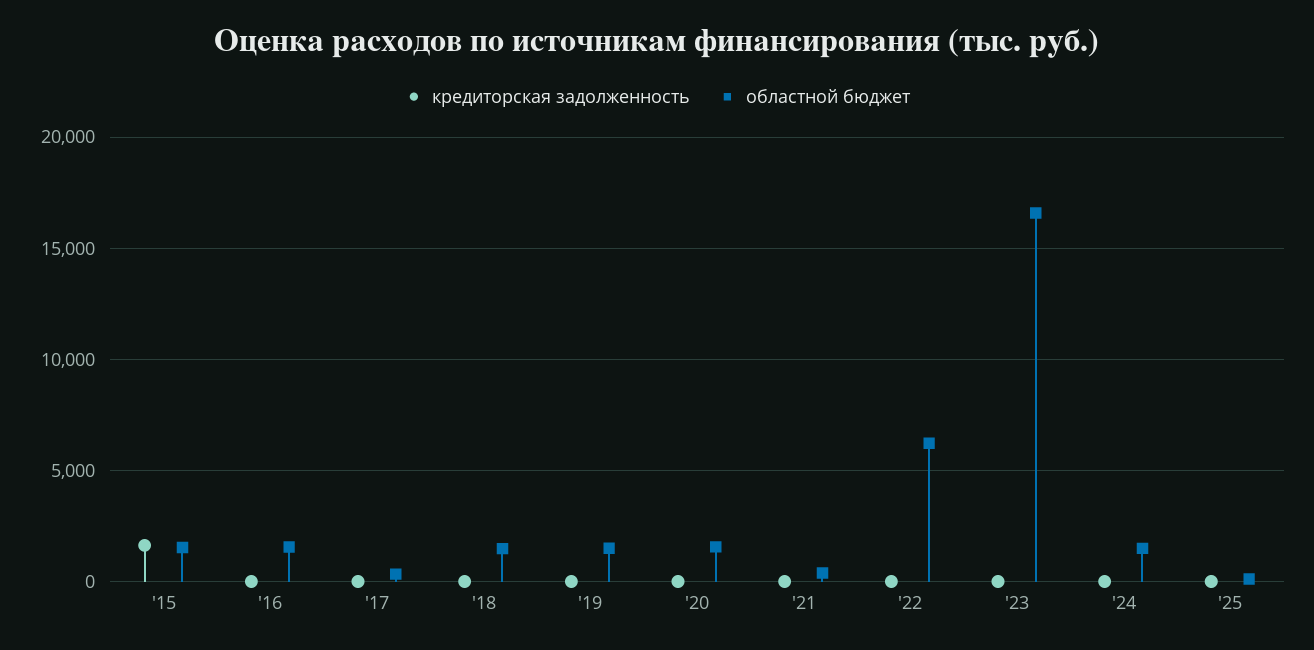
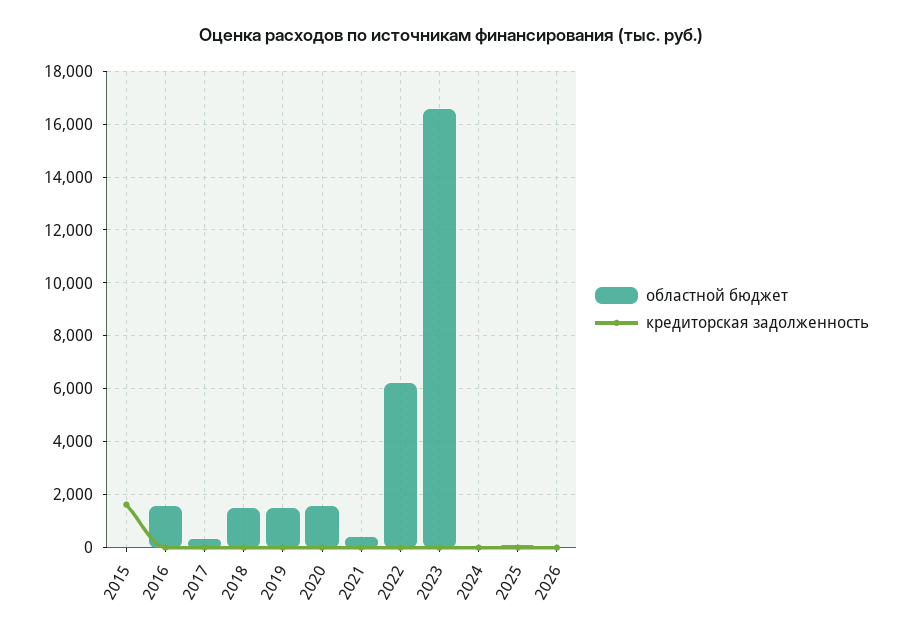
областной бюджет, '15: 1500 -> 0
областной бюджет, '24: 1500 -> 0
областной бюджет, 2026: none -> 0
кредиторская задолженность, 2026: none -> 0

